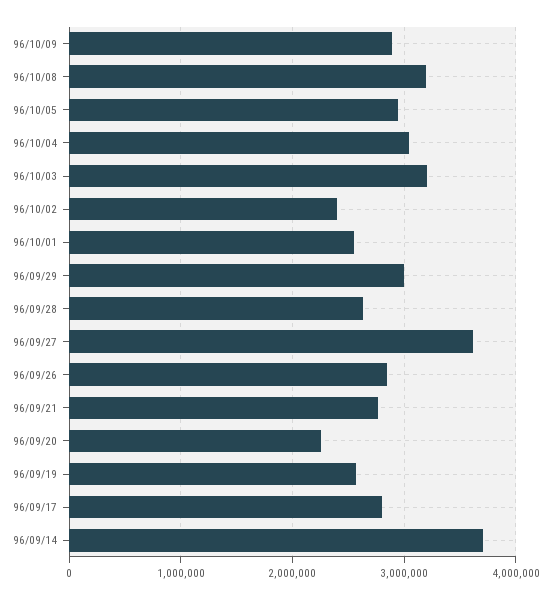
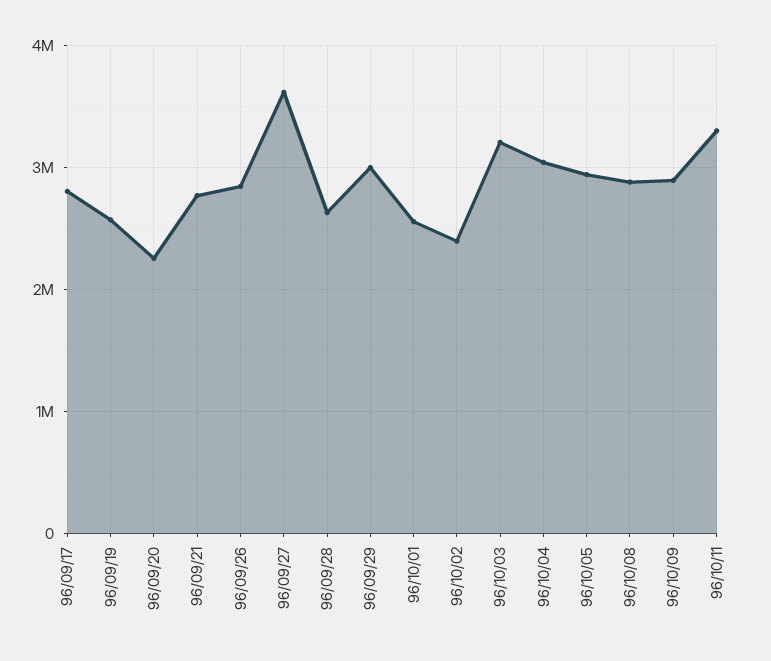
96/10/08: 3200000 -> 2900000
96/09/14: 3700000 -> none
96/10/11: none -> 3300000

